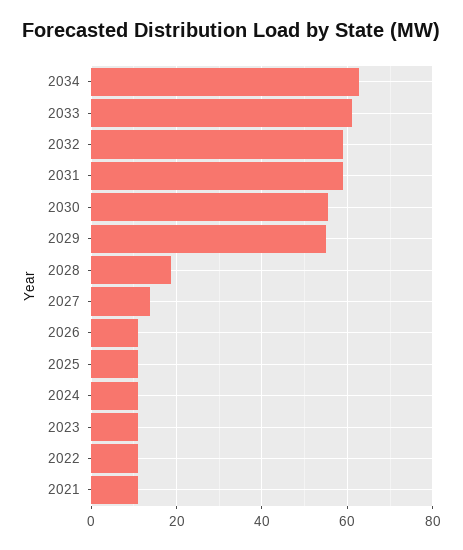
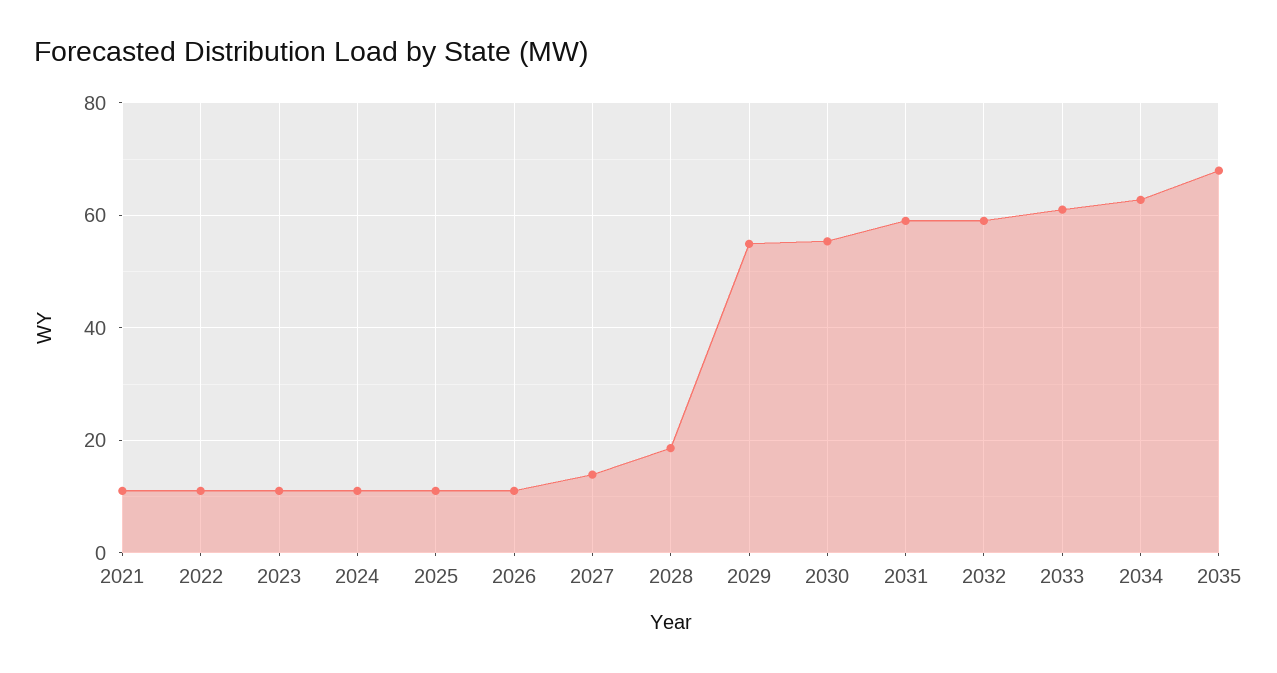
2035: none -> 68

